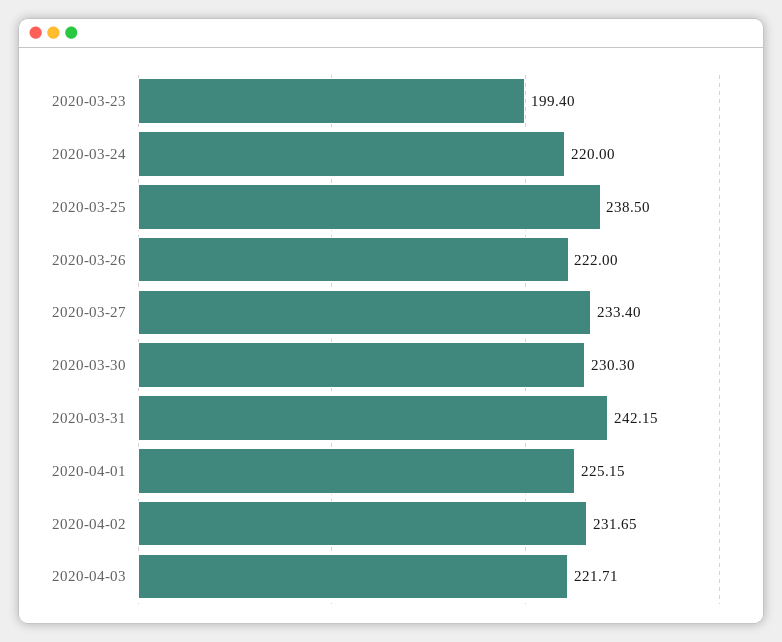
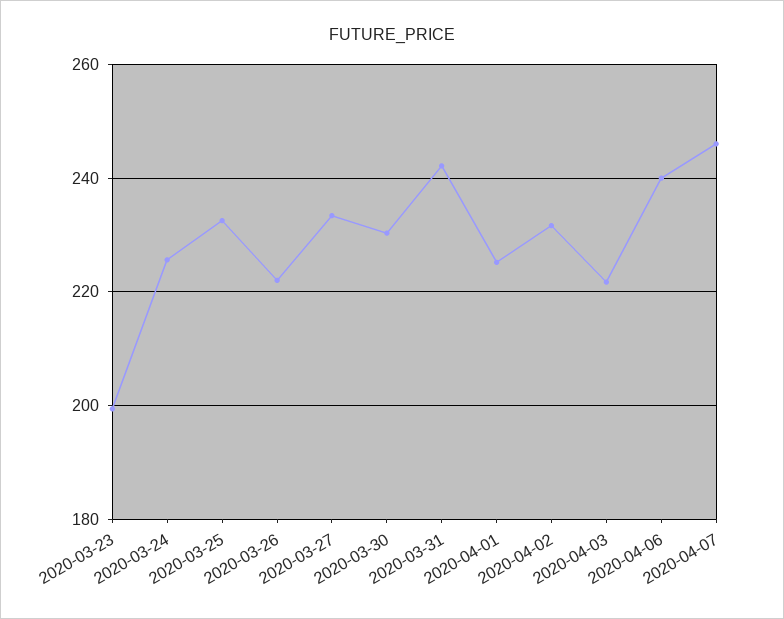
2020-03-24: 220 -> 226
2020-03-25: 238.5 -> 232
2020-04-06: none -> 240
2020-04-07: none -> 246

